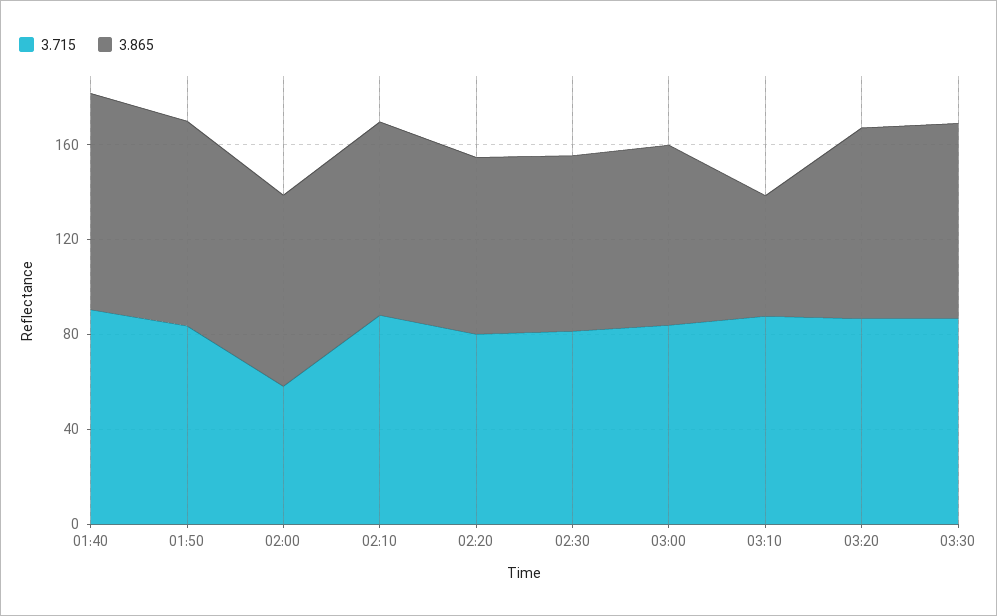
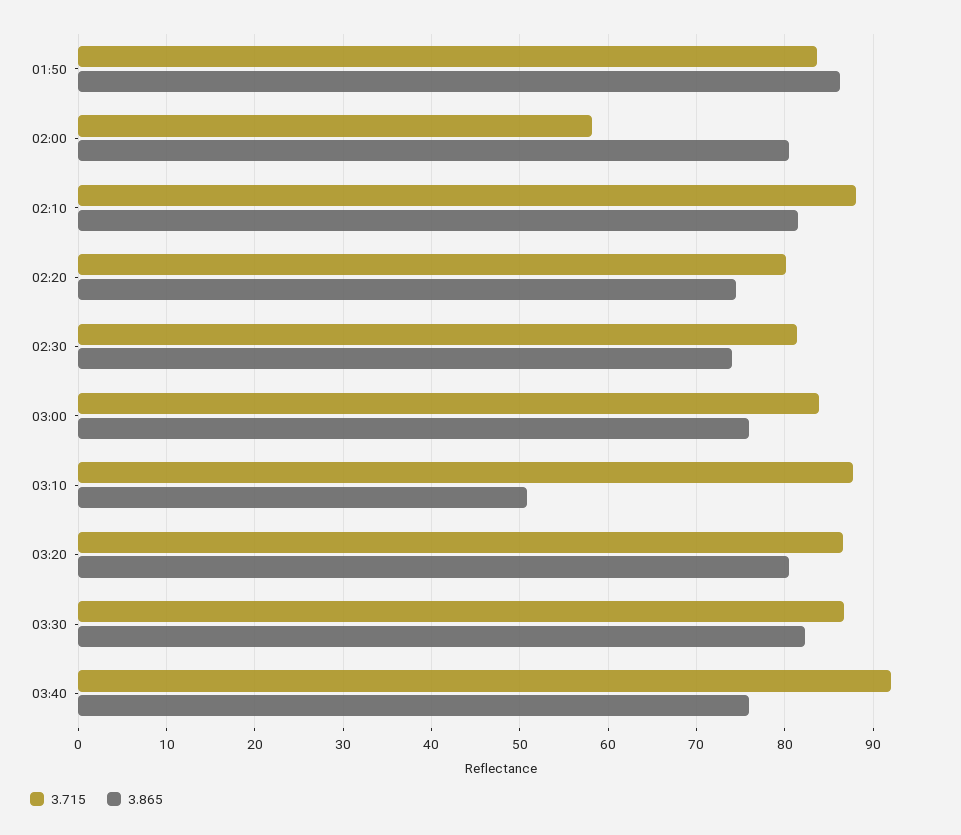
3.715, 01:40: 90 -> none
3.865, 01:40: 90 -> none
3.715, 03:40: none -> 92
3.865, 03:40: none -> 76

